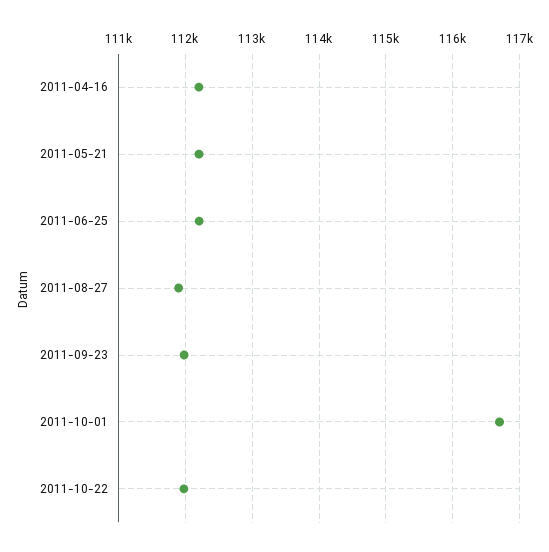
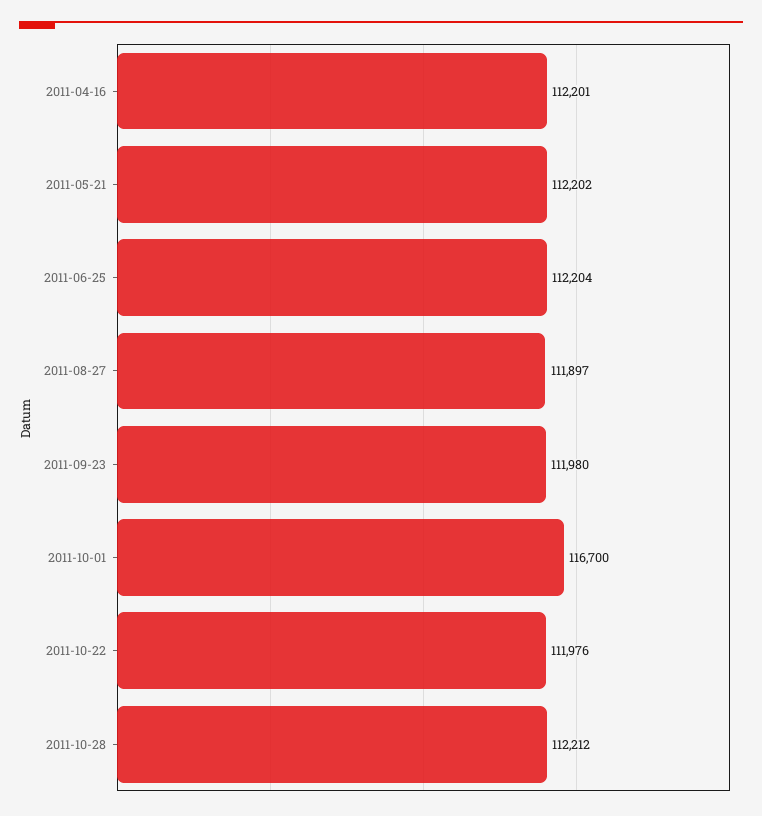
2011-10-28: none -> 112212

